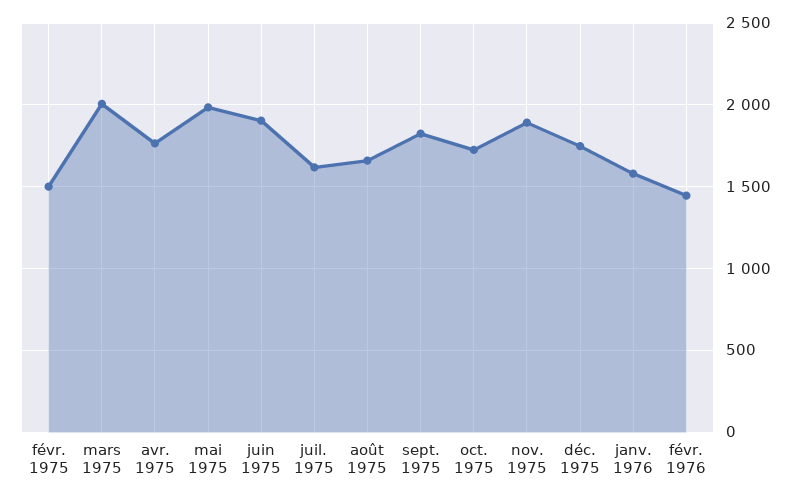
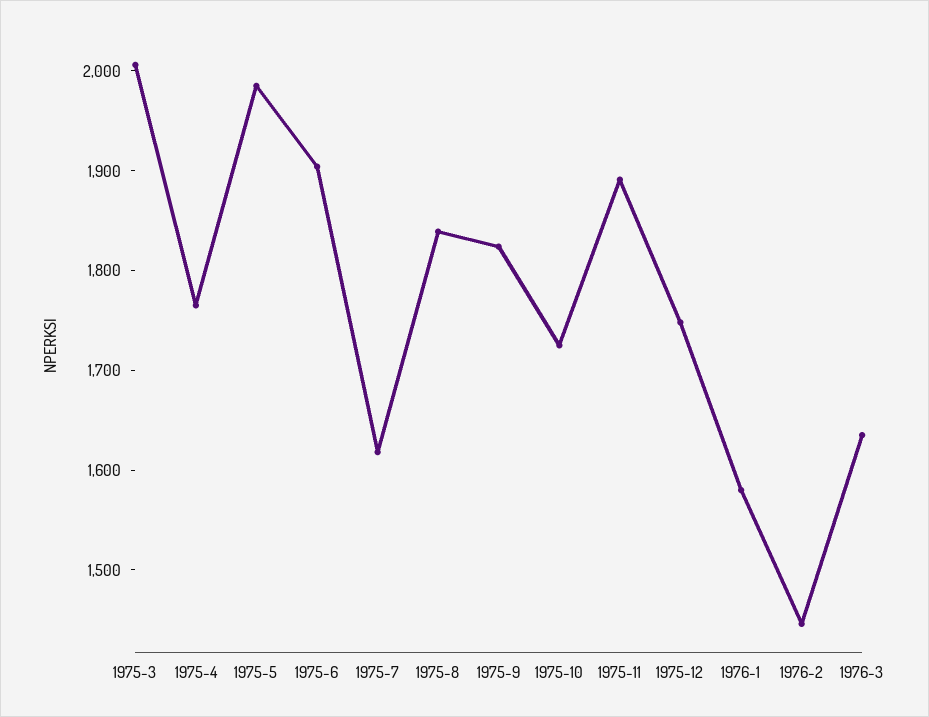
févr. 1975: 1500 -> none
août 1975: 1650 -> 1840
1976-3: none -> 1640

